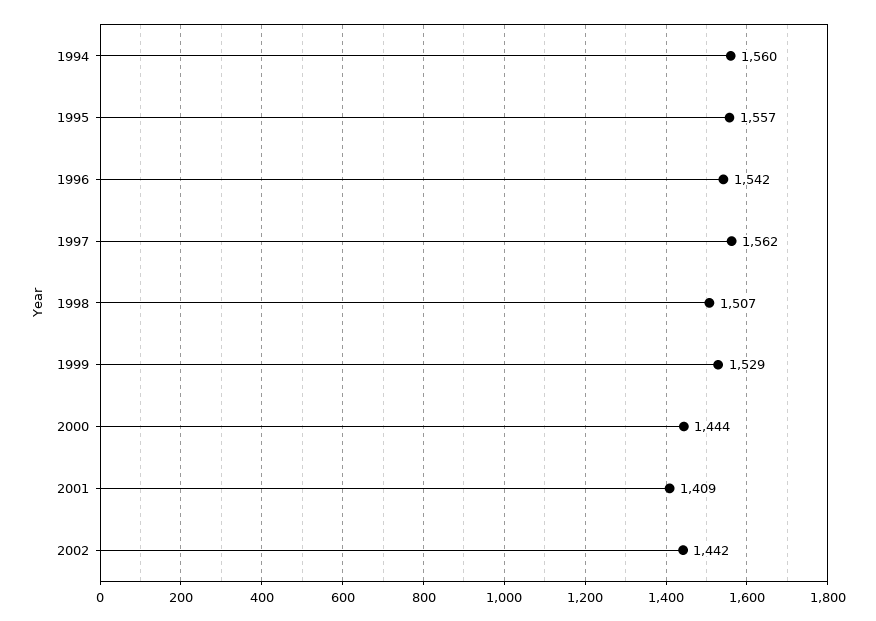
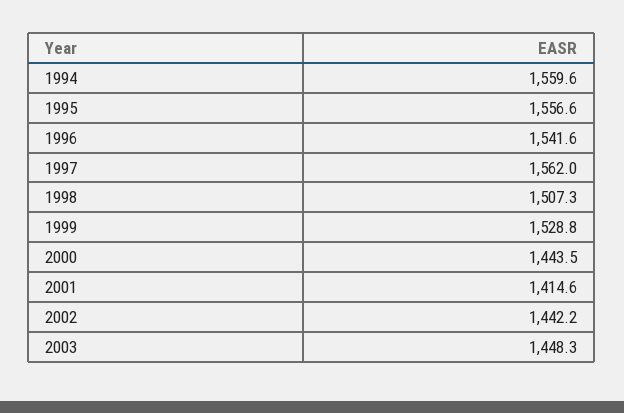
2001: 1409 -> 1414.6
2003: none -> 1448.3

